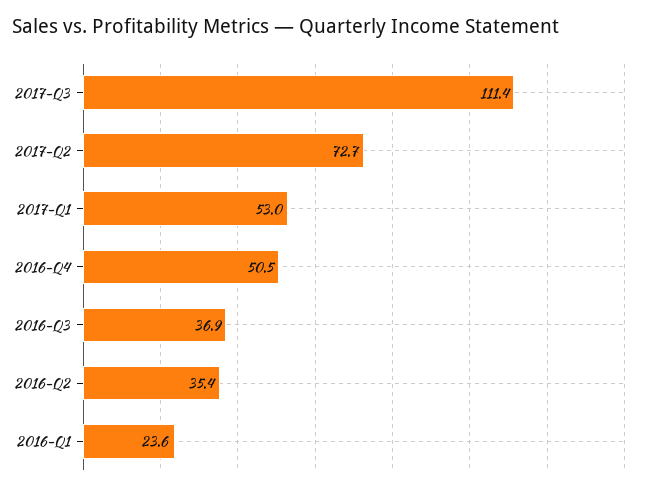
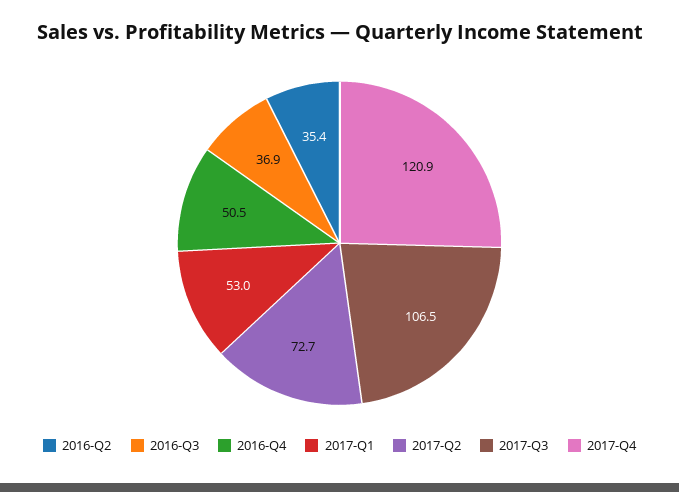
2017-Q3: 111.4 -> 106.5
2016-Q1: 23.6 -> none
2017-Q4: none -> 120.9

